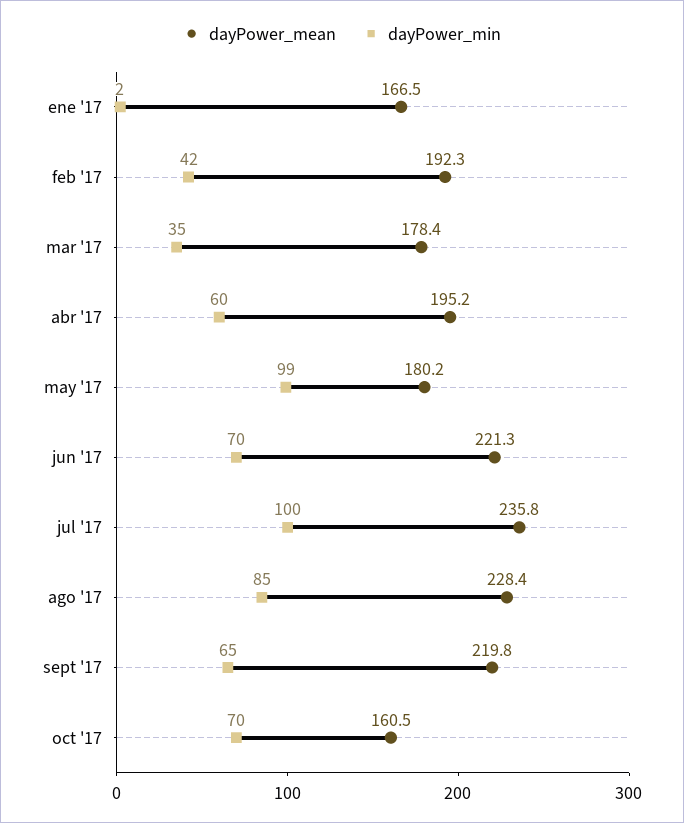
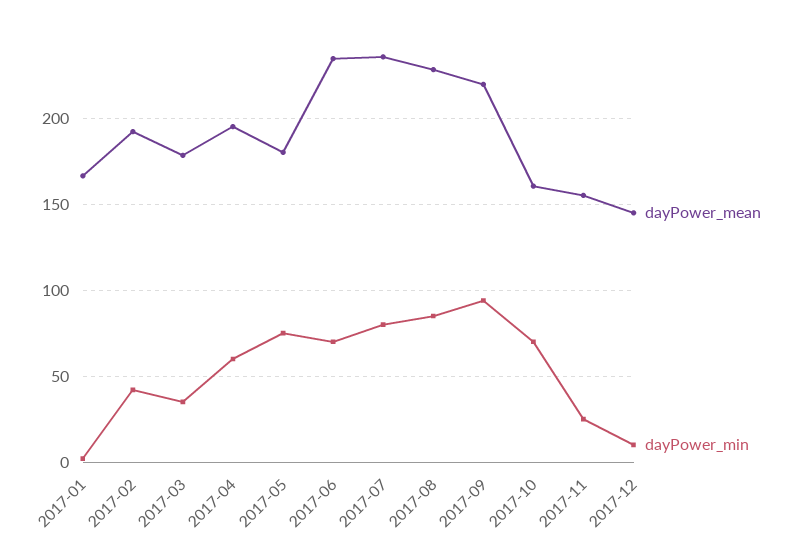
dayPower_min, may '17: 99 -> 75
dayPower_mean, jun '17: 221.3 -> 235
dayPower_min, jul '17: 100 -> 80
dayPower_min, sept '17: 65 -> 95
dayPower_mean, 2017-11: none -> 155
dayPower_min, 2017-11: none -> 25
dayPower_mean, 2017-12: none -> 145
dayPower_min, 2017-12: none -> 10

